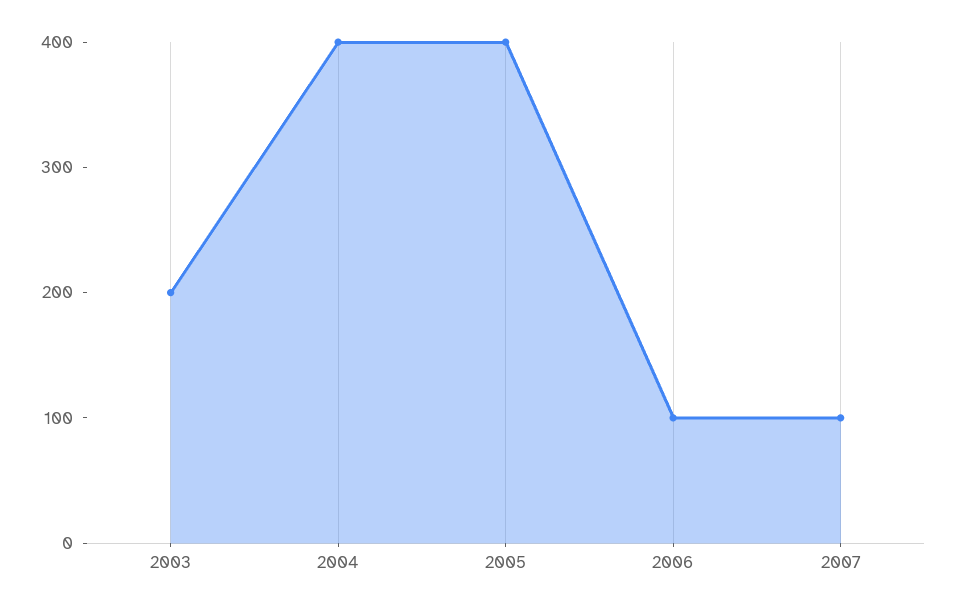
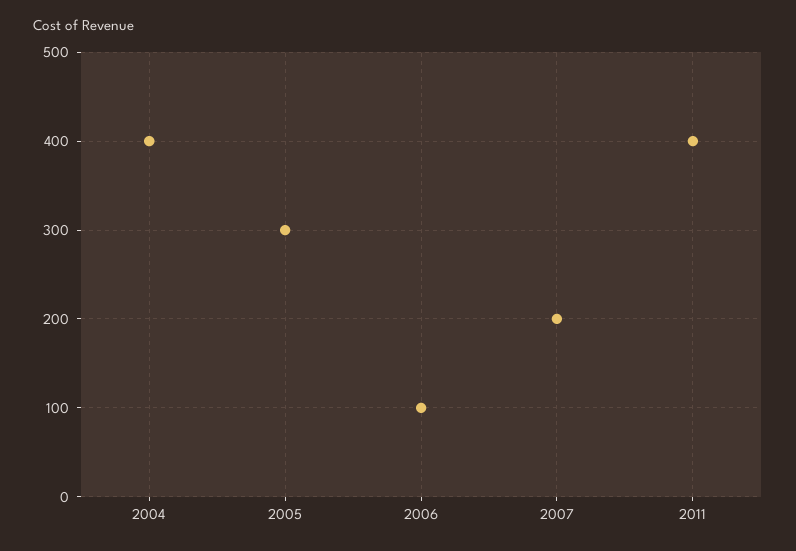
2003: 200 -> none
2005: 400 -> 300
2007: 100 -> 200
2011: none -> 400

